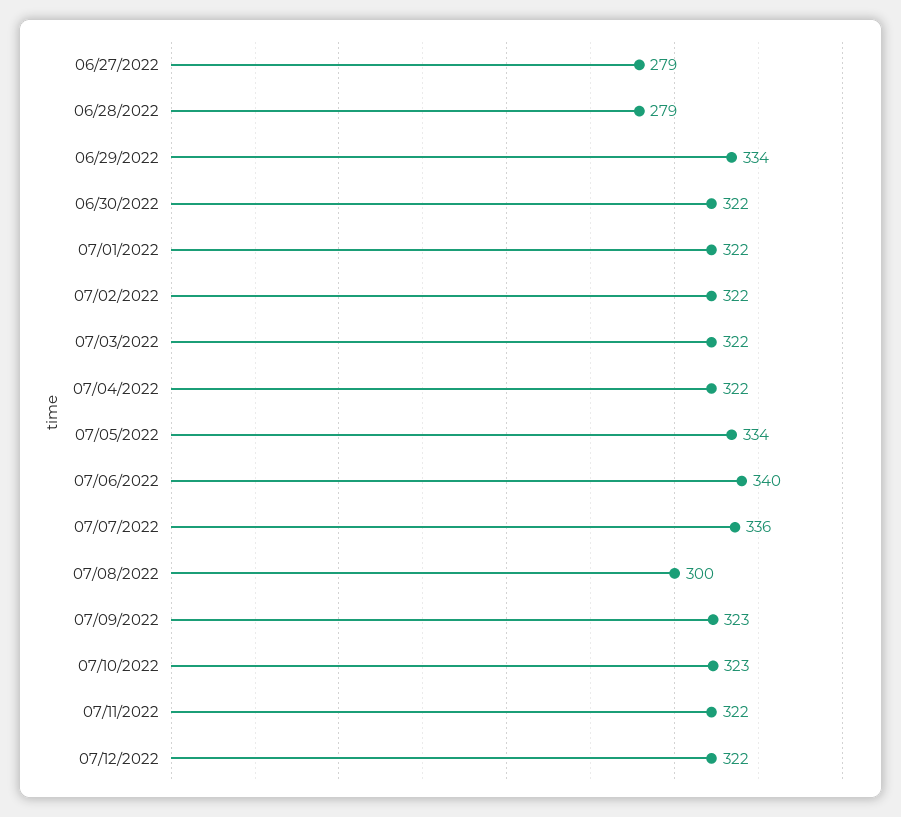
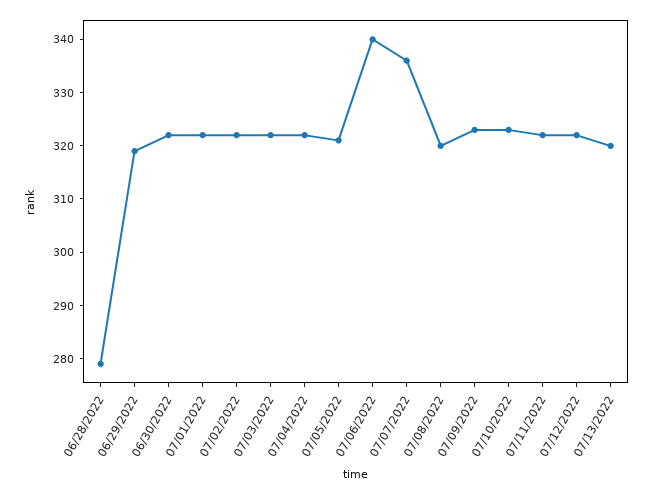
06/27/2022: 279 -> none
06/29/2022: 334 -> 320
07/05/2022: 334 -> 320
07/08/2022: 300 -> 320
07/13/2022: none -> 320

